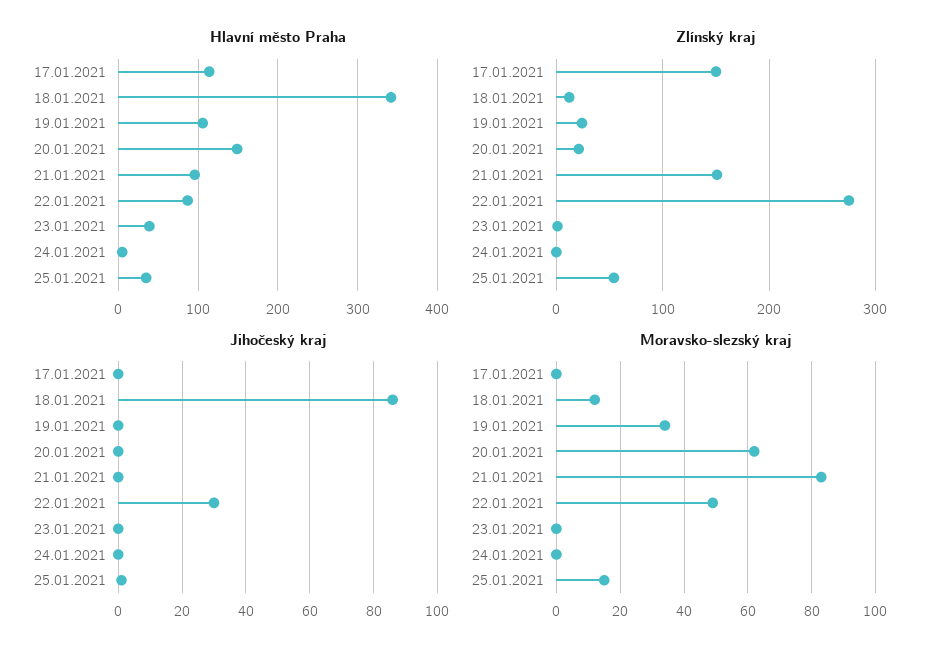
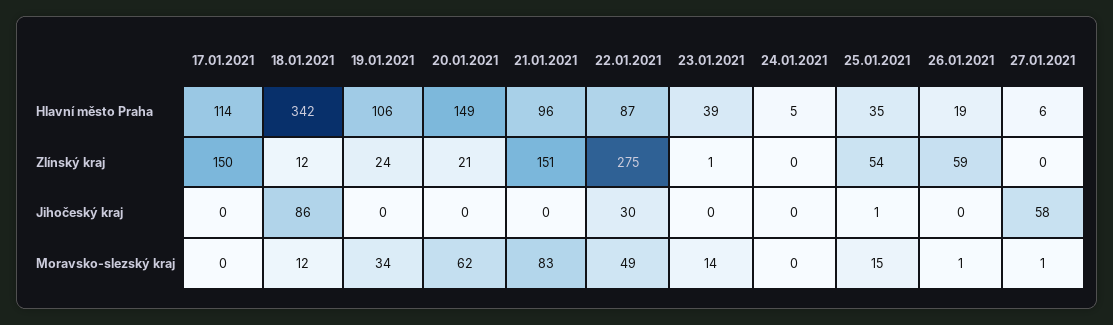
Moravsko-slezský kraj, 23.01.2021: 0 -> 14
Hlavní město Praha, 26.01.2021: none -> 19
Hlavní město Praha, 27.01.2021: none -> 6
Zlínský kraj, 26.01.2021: none -> 59
Zlínský kraj, 27.01.2021: none -> 0
Jihočeský kraj, 26.01.2021: none -> 0
Jihočeský kraj, 27.01.2021: none -> 58
Moravsko-slezský kraj, 26.01.2021: none -> 1
Moravsko-slezský kraj, 27.01.2021: none -> 1

